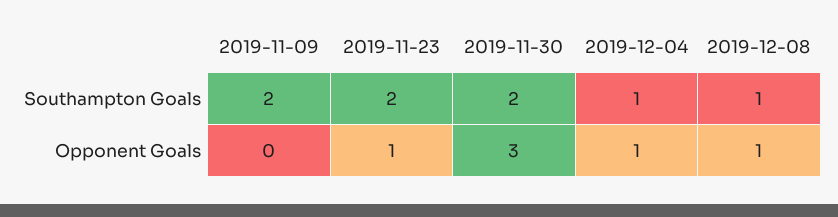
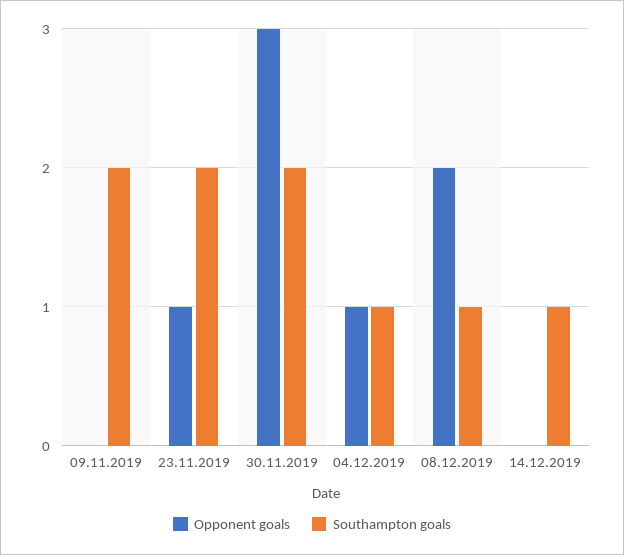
Opponent Goals, 2019-12-08: 1 -> 2
Opponent Goals, 14.12.2019: none -> 0
Southampton Goals, 14.12.2019: none -> 1

